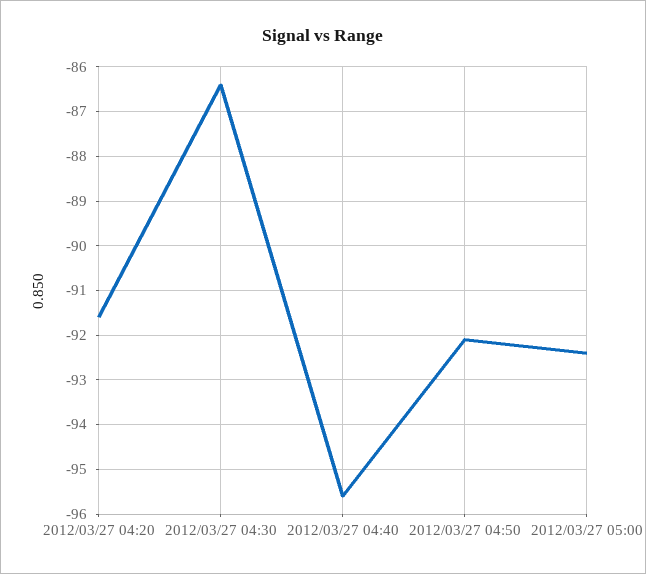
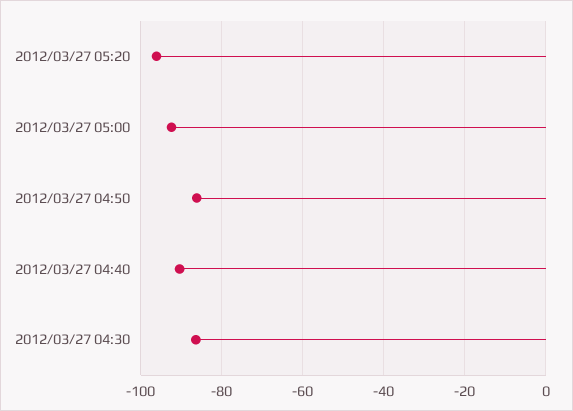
2012/03/27 04:20: -91.5 -> none
2012/03/27 04:40: -95.5 -> -90
2012/03/27 04:50: -92 -> -86
2012/03/27 05:20: none -> -96

